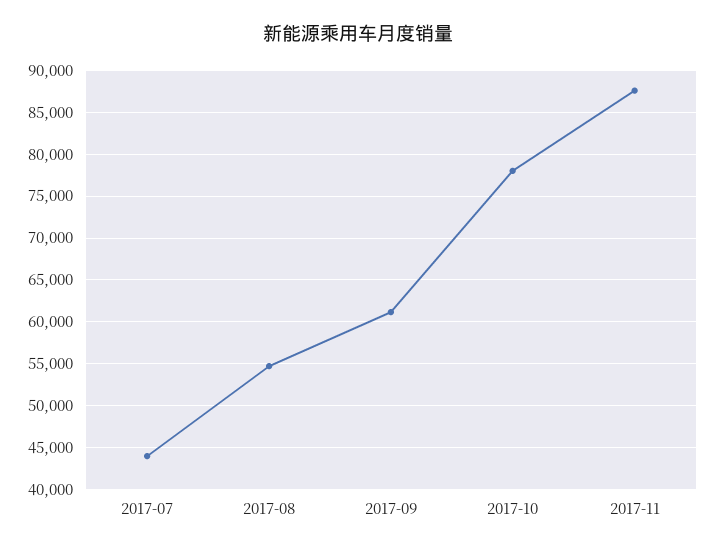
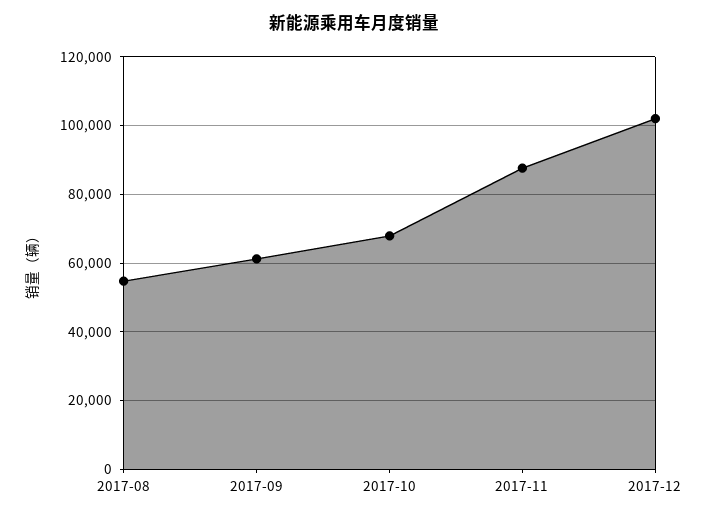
2017-07: 44000 -> none
2017-10: 78000 -> 68000
2017-12: none -> 102000

